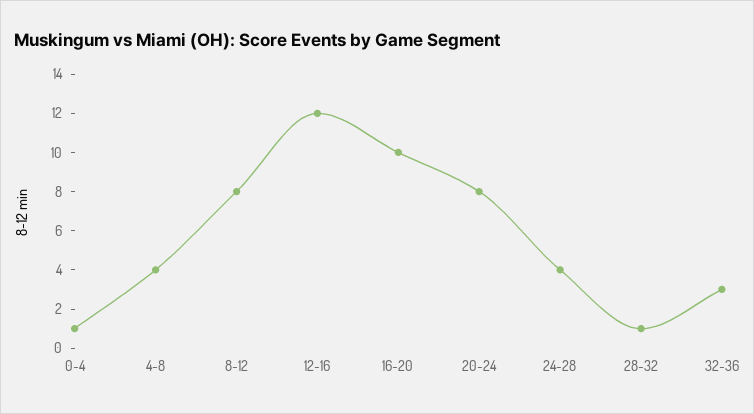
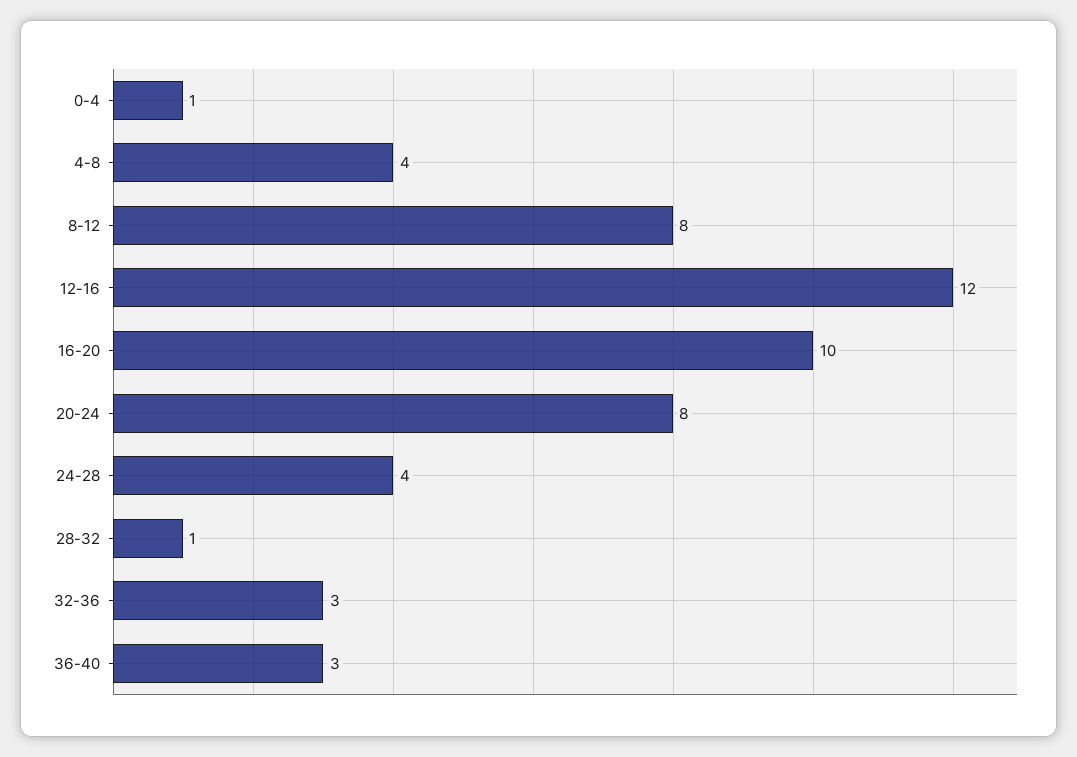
36-40: none -> 3

